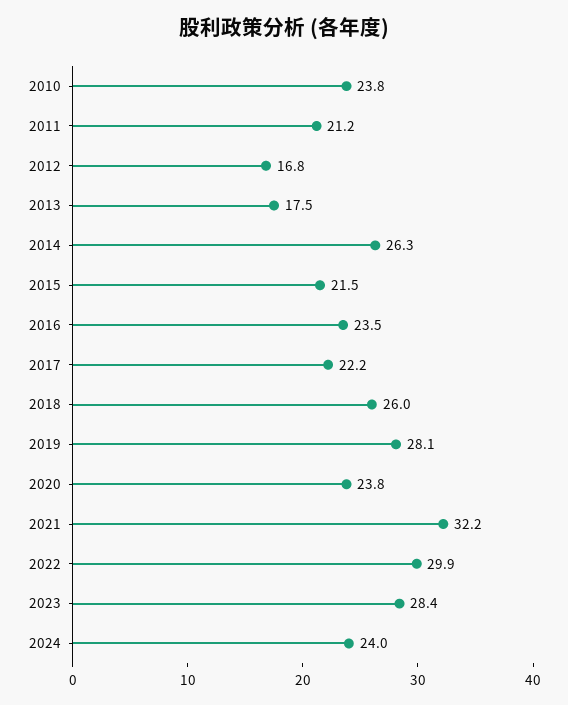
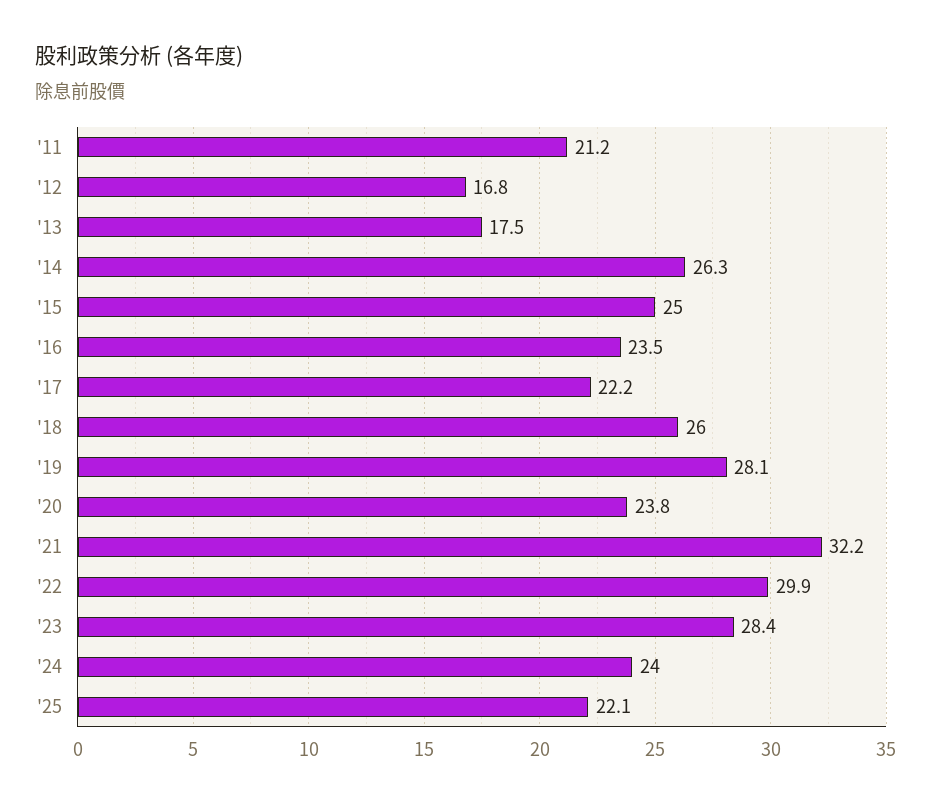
2010: 23.8 -> none
2015: 21.5 -> 25
'25: none -> 22.1

